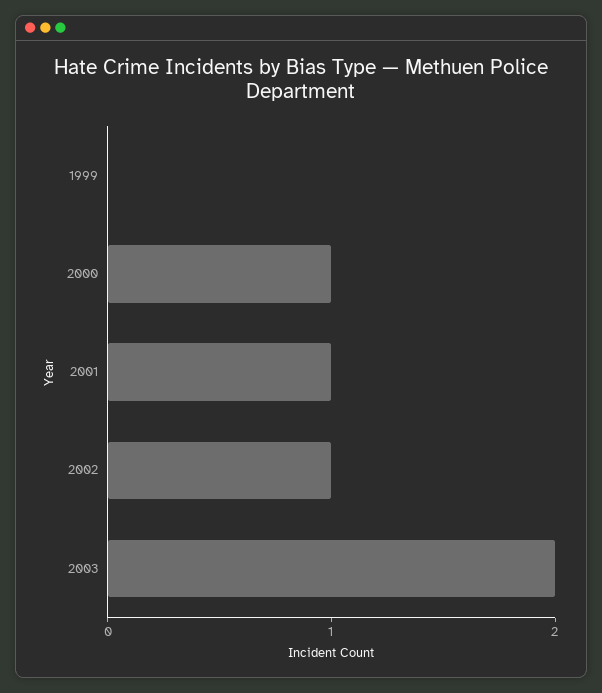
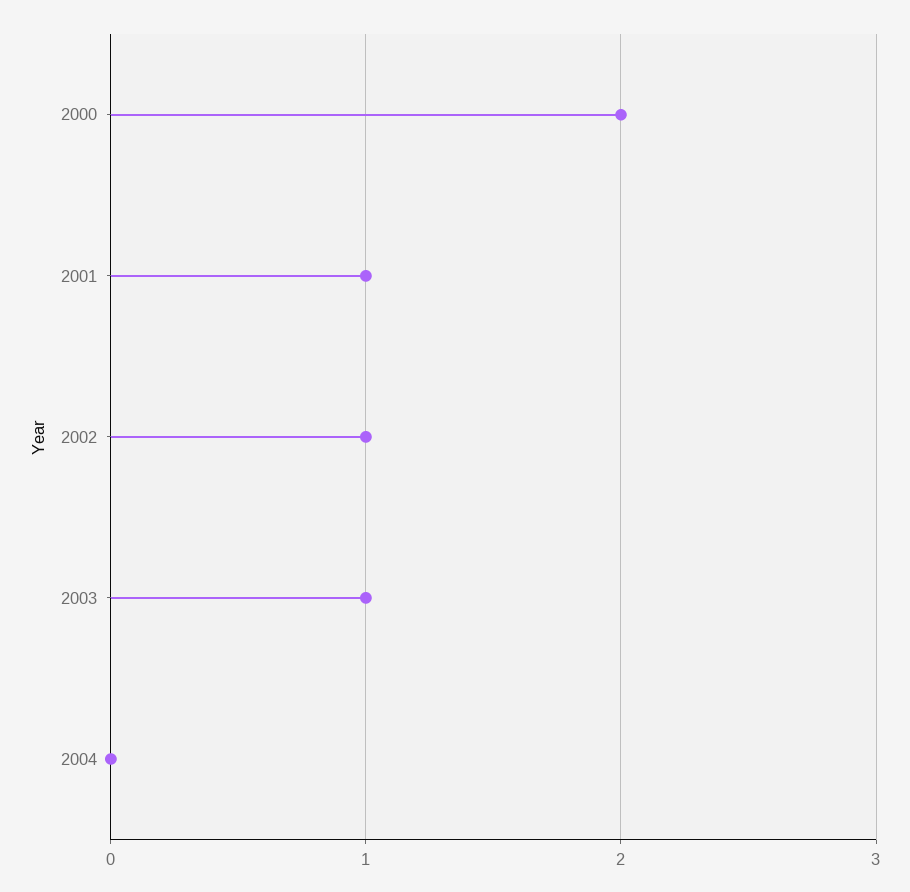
1999: 0 -> none
2000: 1 -> 2
2003: 2 -> 1
2004: none -> 0

